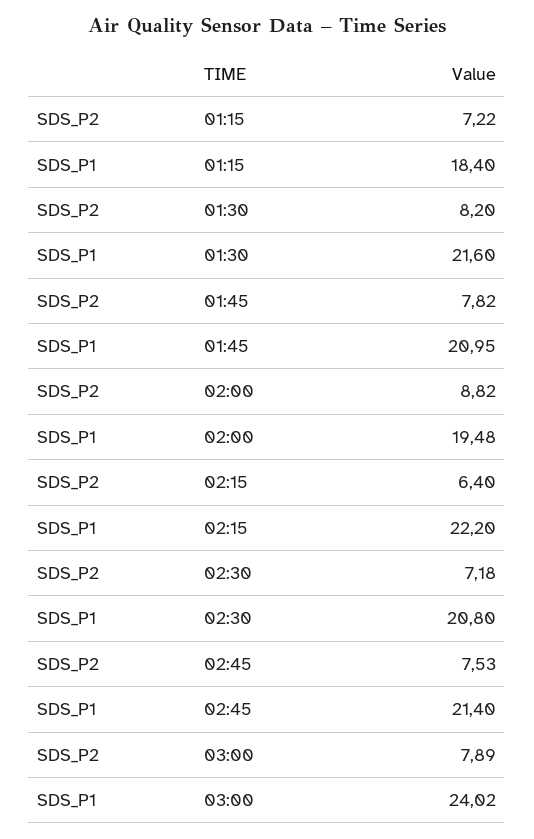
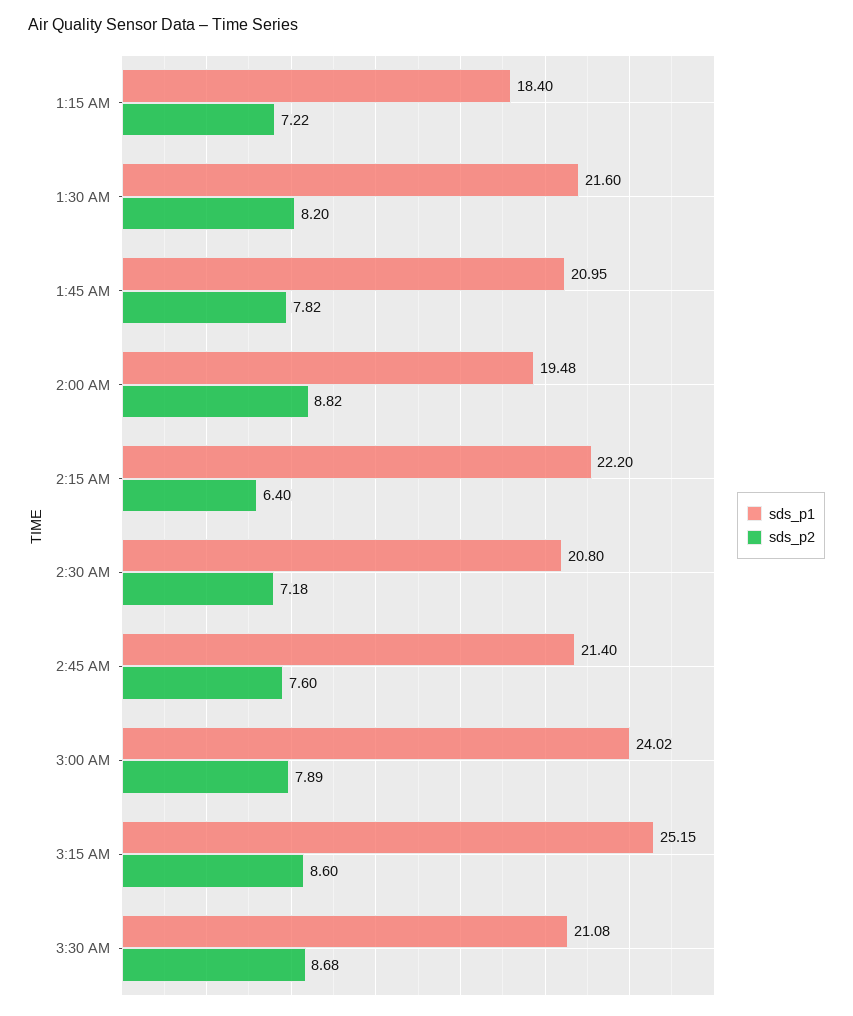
SDS_P2, 02:45: 7.53 -> 7.6
SDS_P1, 3:15 AM: none -> 25.15
SDS_P2, 3:15 AM: none -> 8.6
SDS_P1, 3:30 AM: none -> 21.08
SDS_P2, 3:30 AM: none -> 8.68

